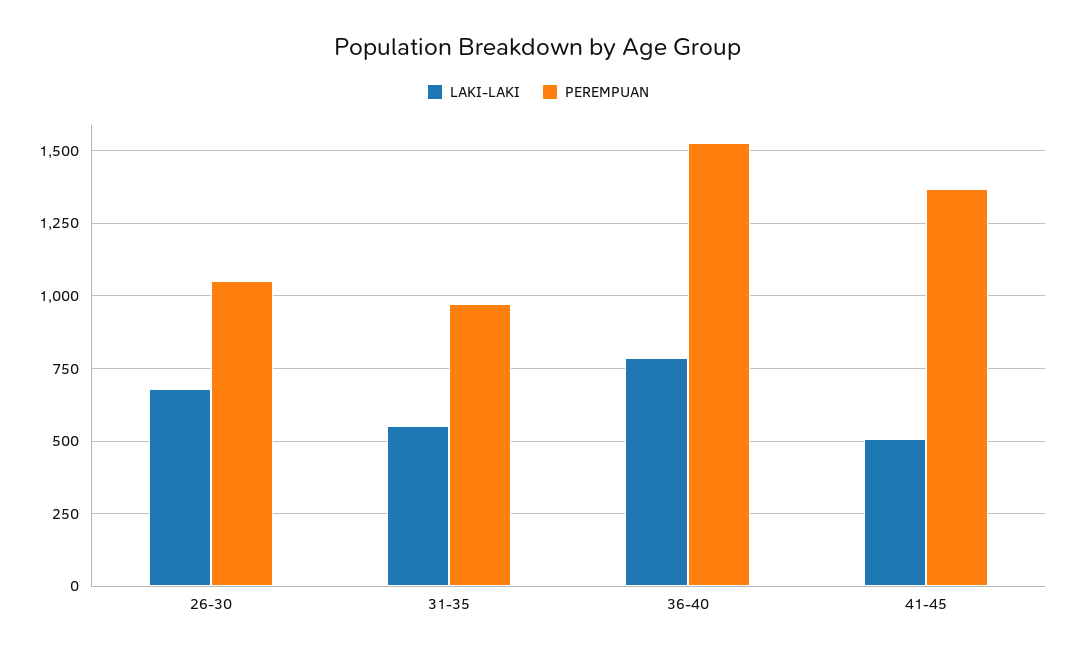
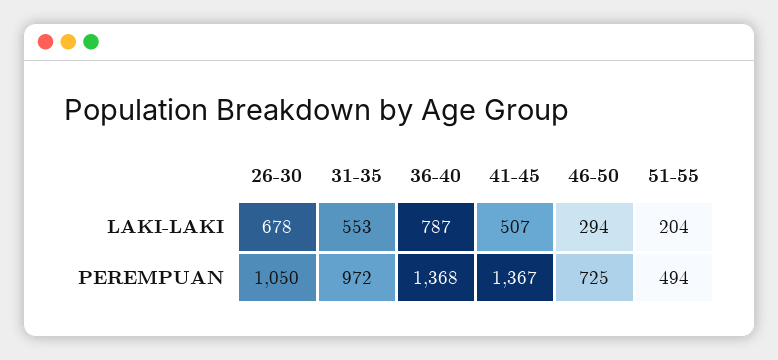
PEREMPUAN, 36-40: 1525 -> 1368
LAKI-LAKI, 46-50: none -> 294
LAKI-LAKI, 51-55: none -> 204
PEREMPUAN, 46-50: none -> 725
PEREMPUAN, 51-55: none -> 494

